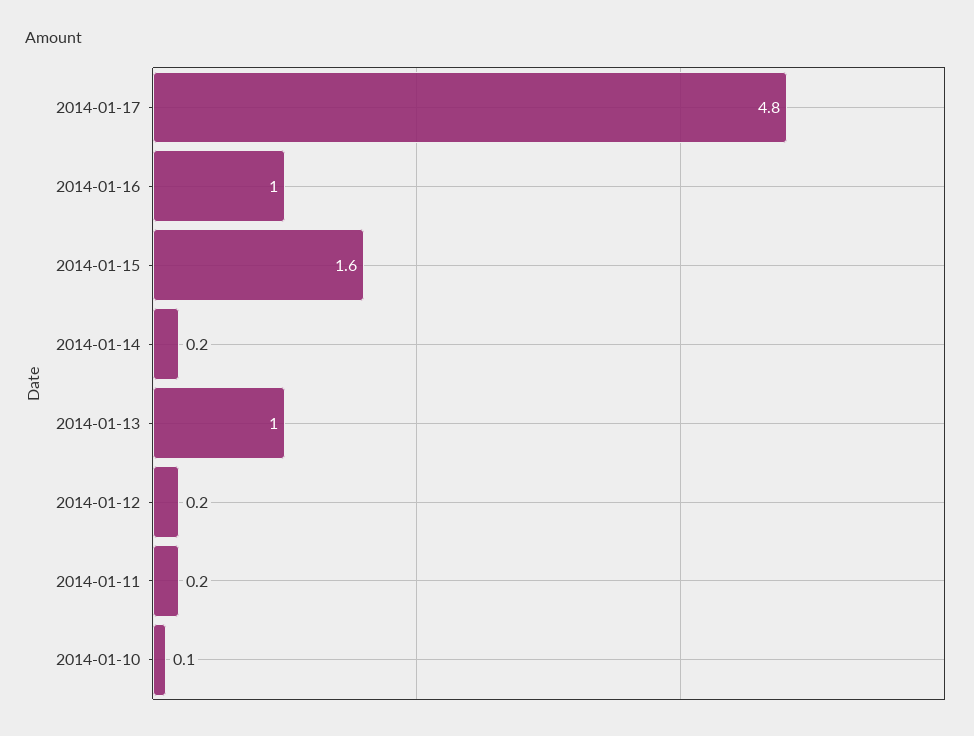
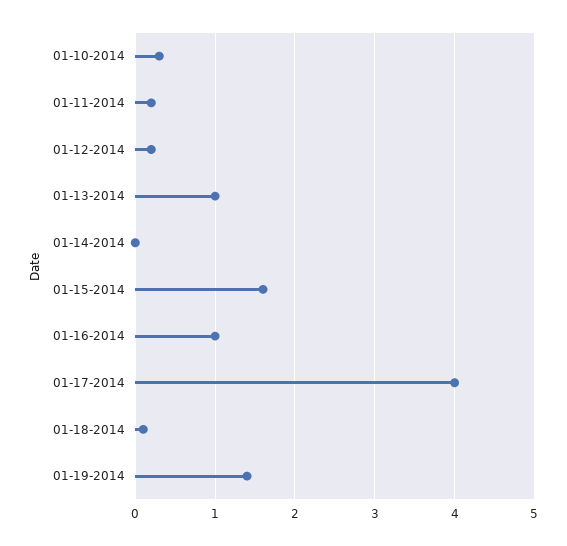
2014-01-17: 4.8 -> 4
2014-01-14: 0.2 -> 0
2014-01-10: 0.1 -> 0.3
01-18-2014: none -> 0.1
01-19-2014: none -> 1.4

